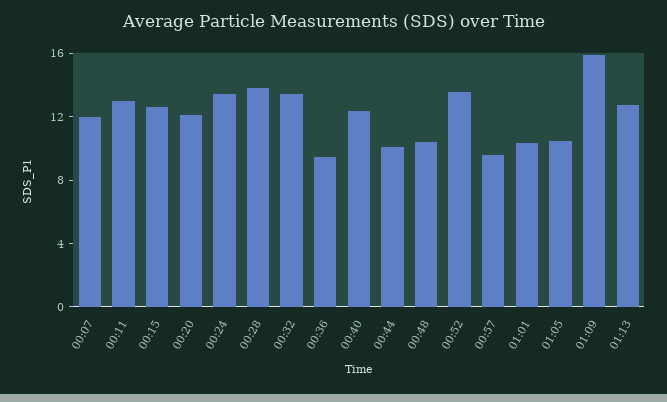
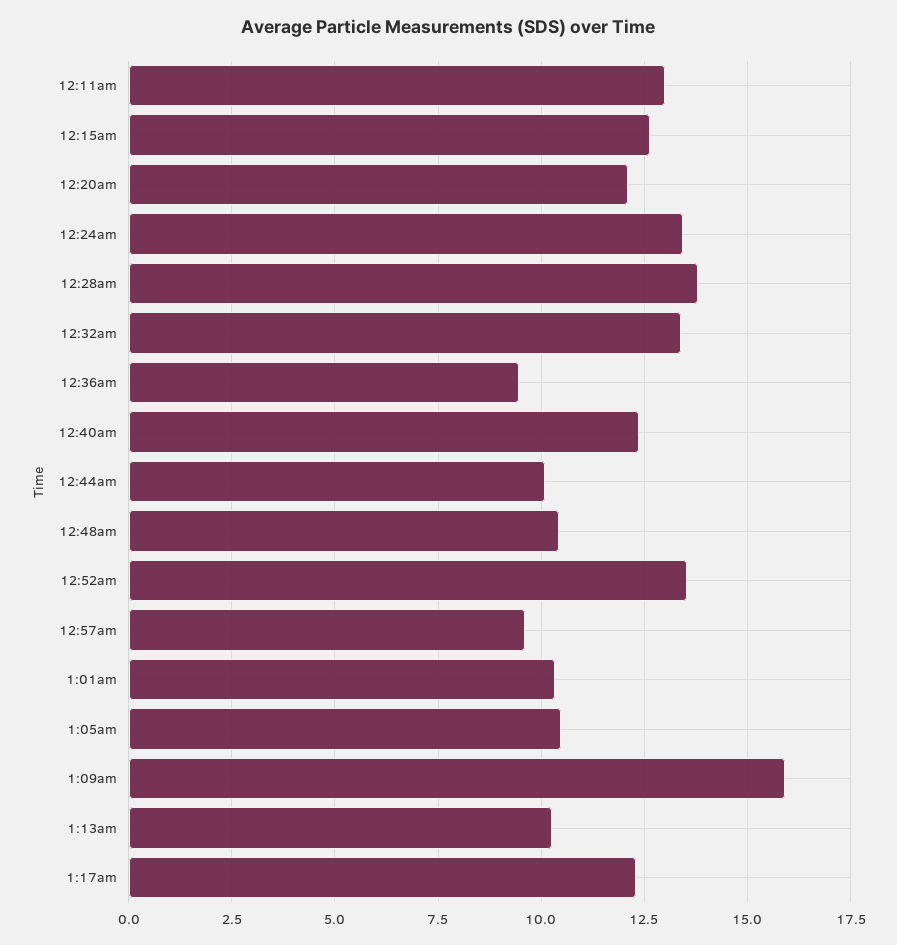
00:07: 12 -> none
01:13: 13 -> 10.25
1:17am: none -> 12.25

